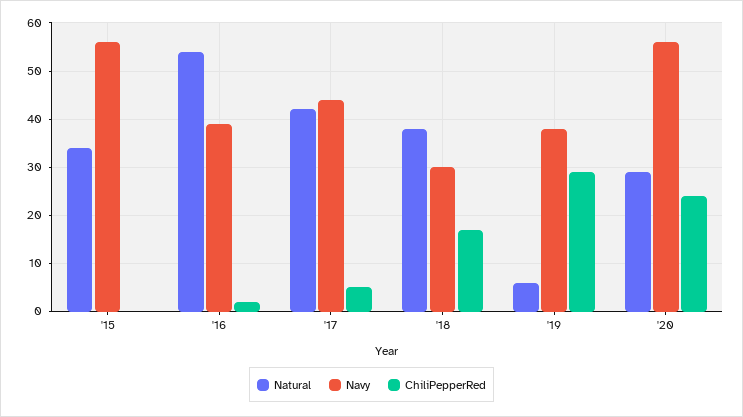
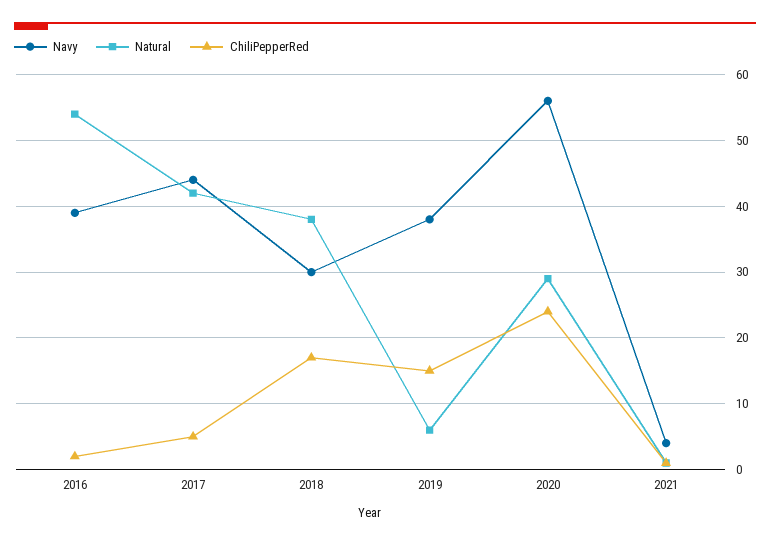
Natural, '15: 35 -> none
Navy, '15: 55 -> none
ChiliPepperRed, '15: 0 -> none
ChiliPepperRed, '19: 30 -> 15
Navy, 2021: none -> 4
Natural, 2021: none -> 1
ChiliPepperRed, 2021: none -> 1

